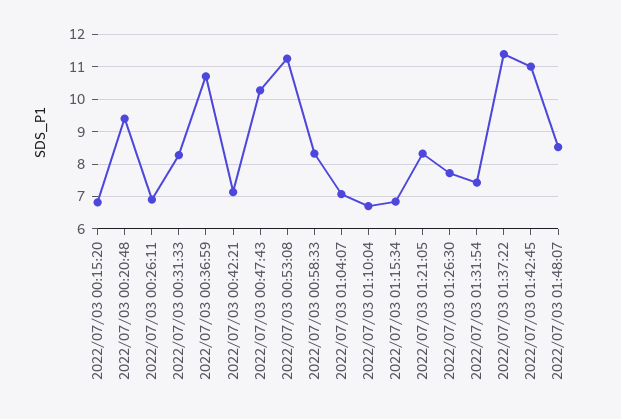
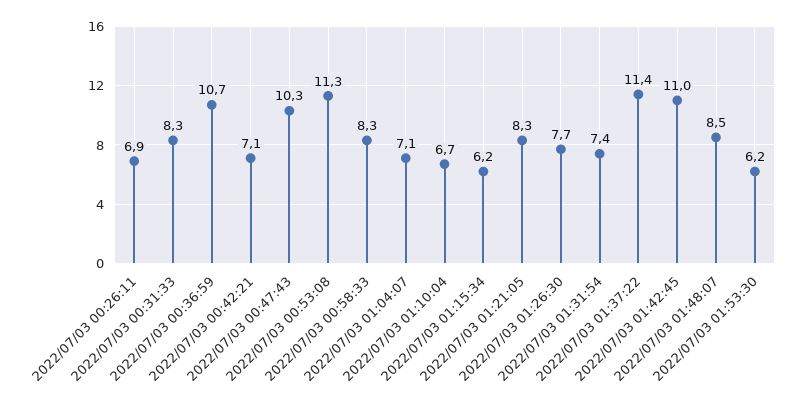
2022/07/03 00:15:20: 6.8 -> none
2022/07/03 00:20:48: 9.4 -> none
2022/07/03 01:15:34: 6.8 -> 6.2
2022/07/03 01:53:30: none -> 6.2

